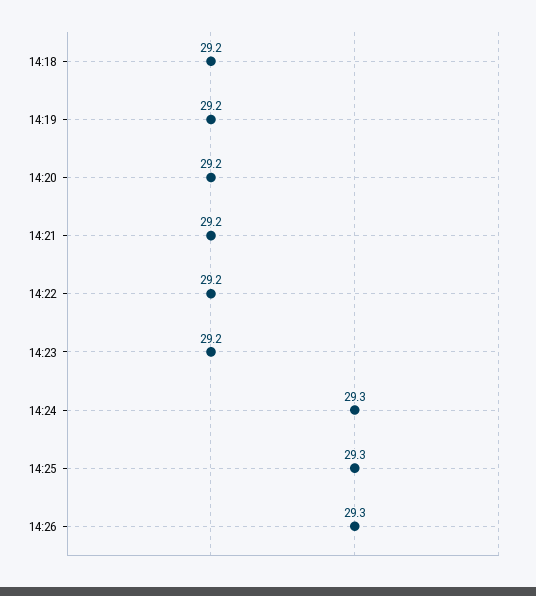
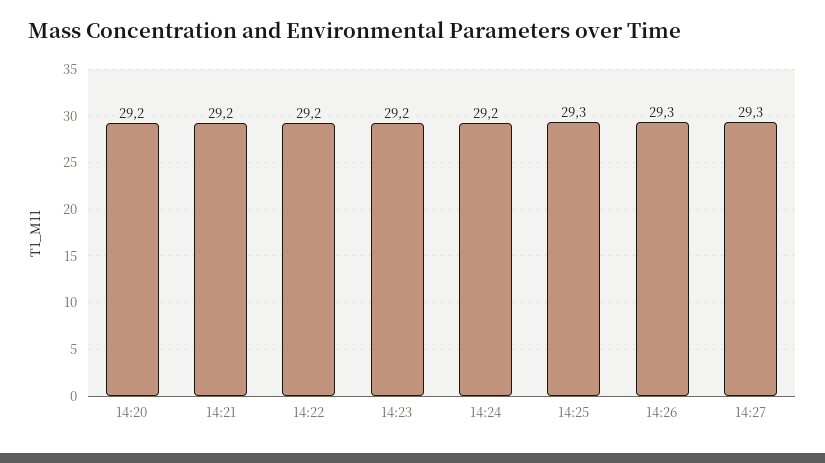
14:18: 29.2 -> none
14:19: 29.2 -> none
14:24: 29.3 -> 29.2
14:27: none -> 29.3

